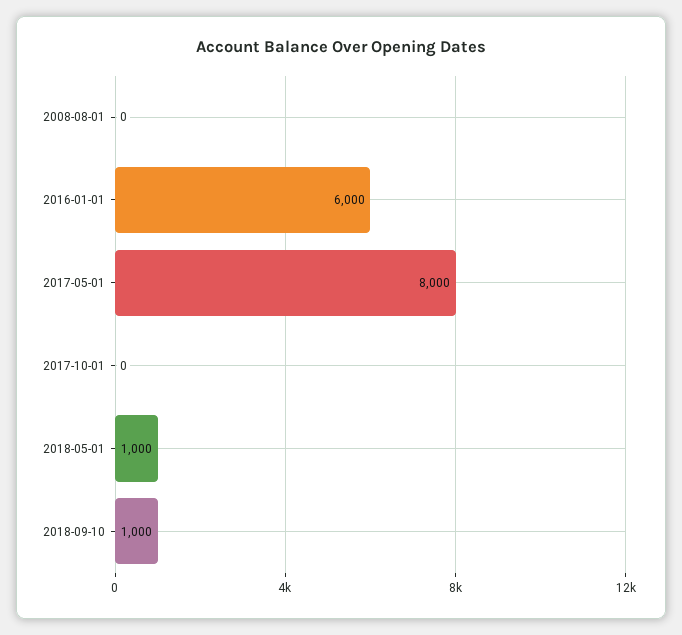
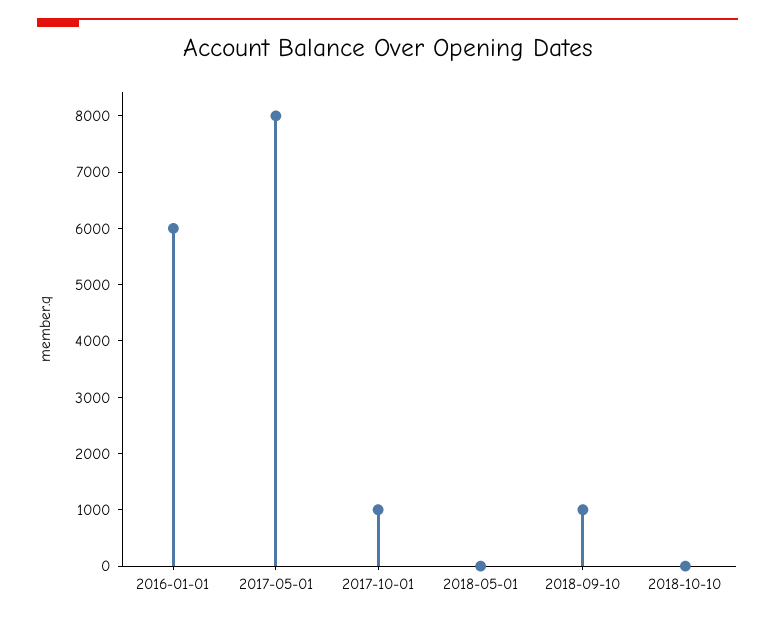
2008-08-01: 0 -> none
2017-10-01: 0 -> 1000
2018-05-01: 1000 -> 0
2018-10-10: none -> 0

